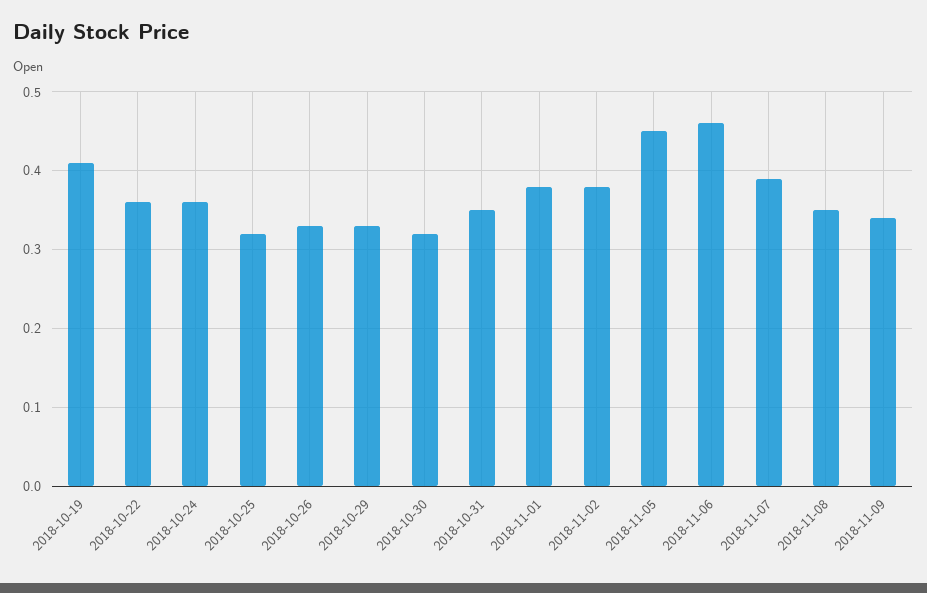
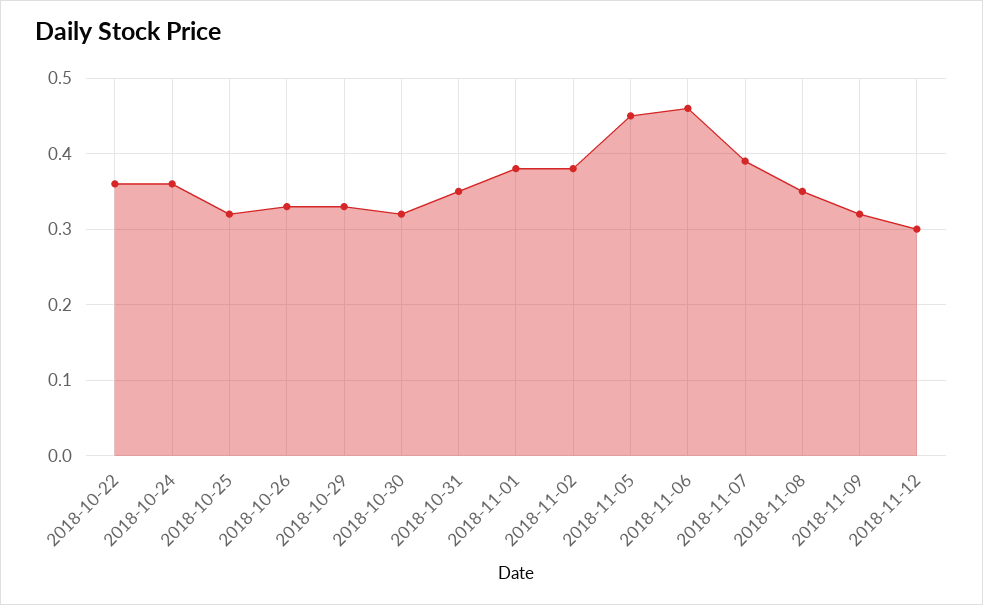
2018-10-19: 0.41 -> none
2018-11-09: 0.34 -> 0.32
2018-11-12: none -> 0.3

